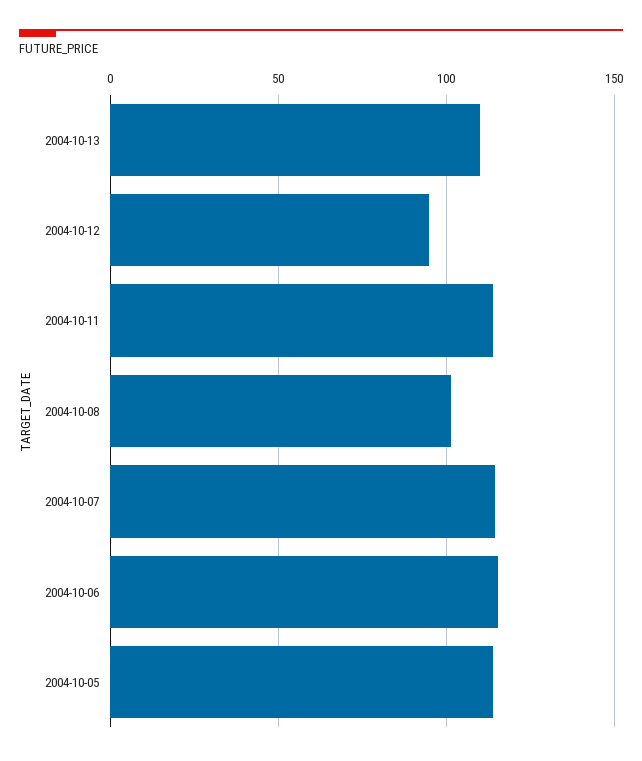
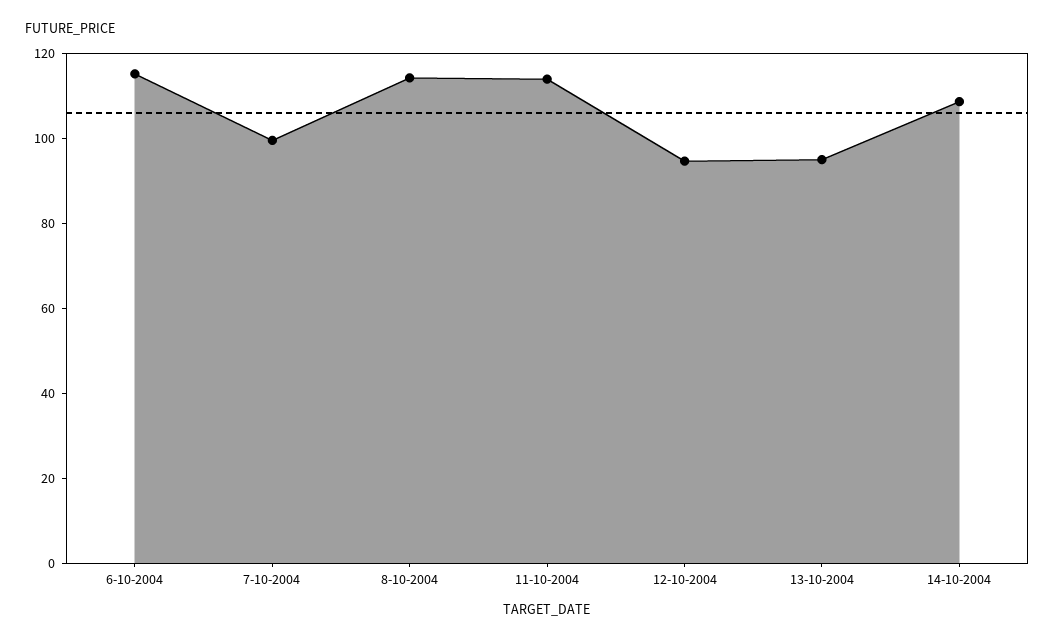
2004-10-13: 110 -> 95
2004-10-08: 100 -> 115
2004-10-07: 115 -> 100
2004-10-05: 115 -> none
14-10-2004: none -> 110

